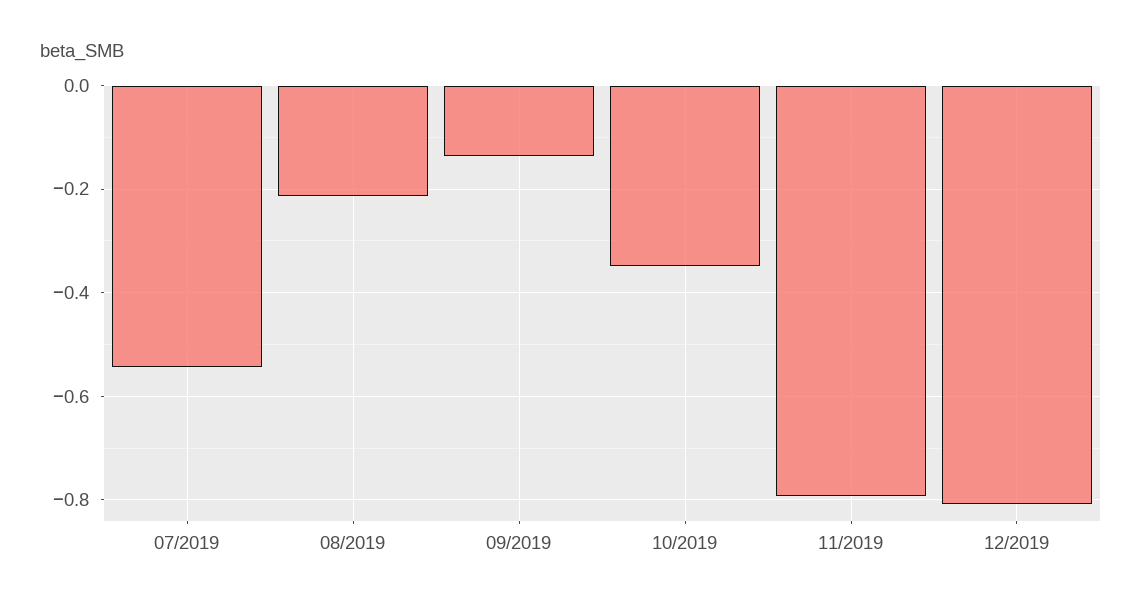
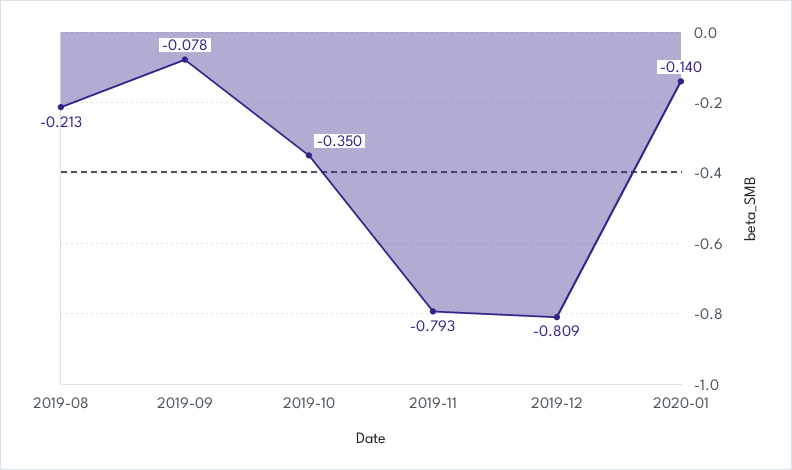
07/2019: -0.54 -> none
09/2019: -0.14 -> -0.078
2020-01: none -> -0.14

